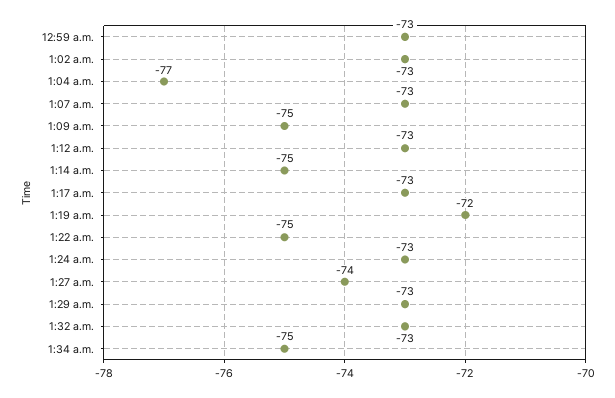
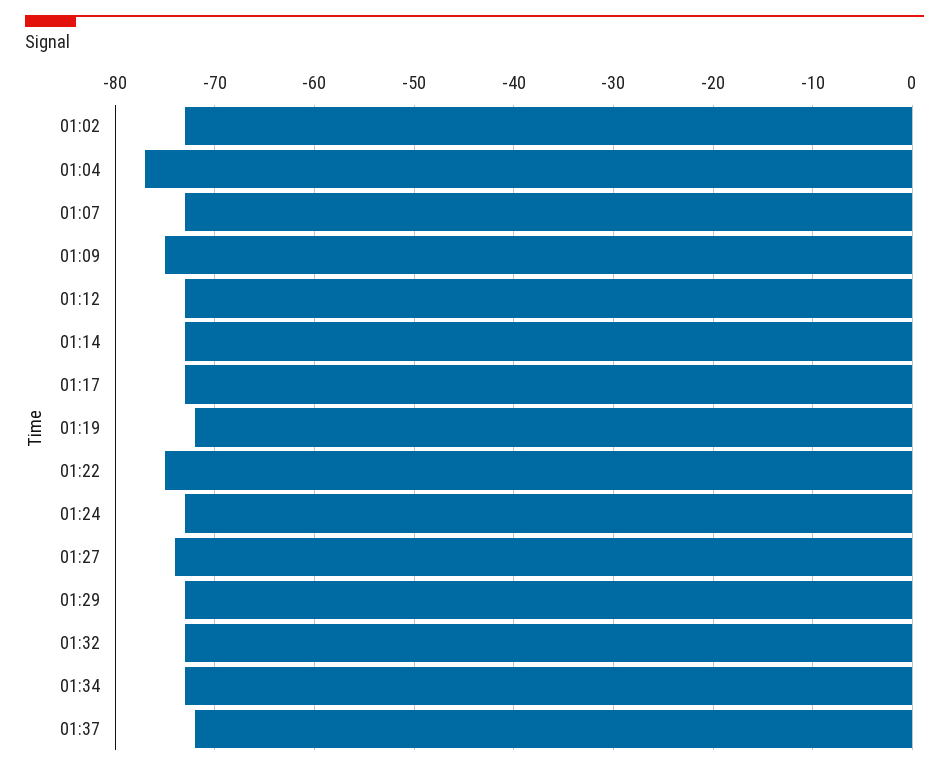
12:59 a.m.: -73 -> none
1:14 a.m.: -75 -> -73
1:34 a.m.: -75 -> -73
01:37: none -> -72

